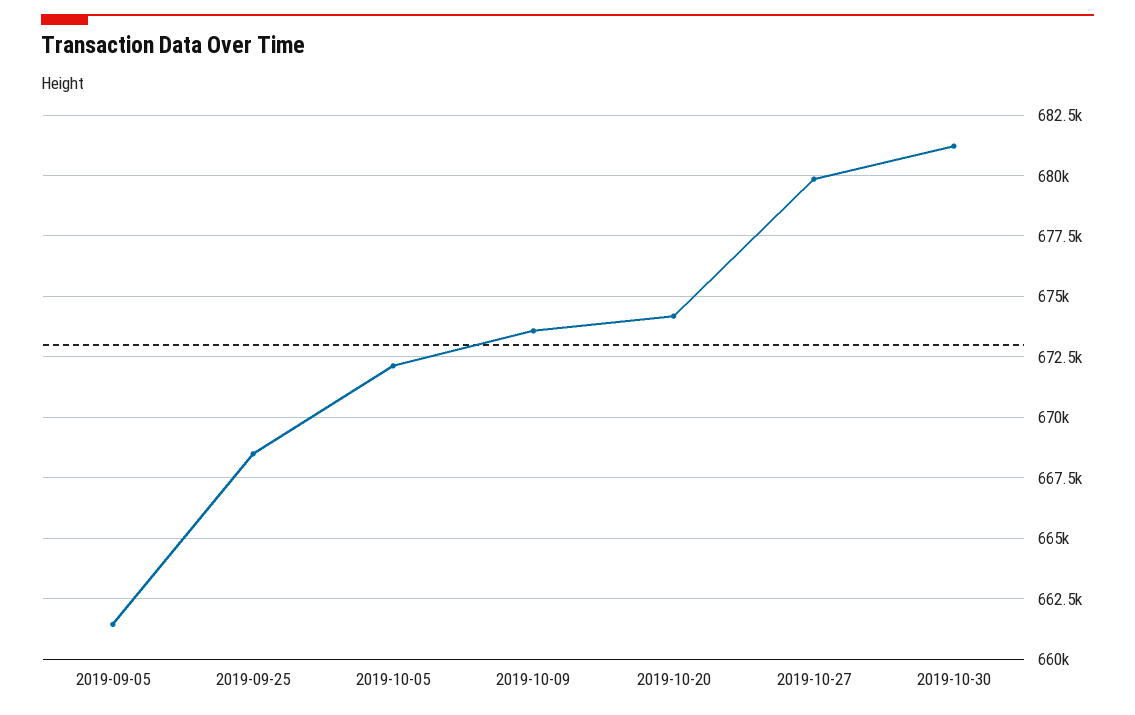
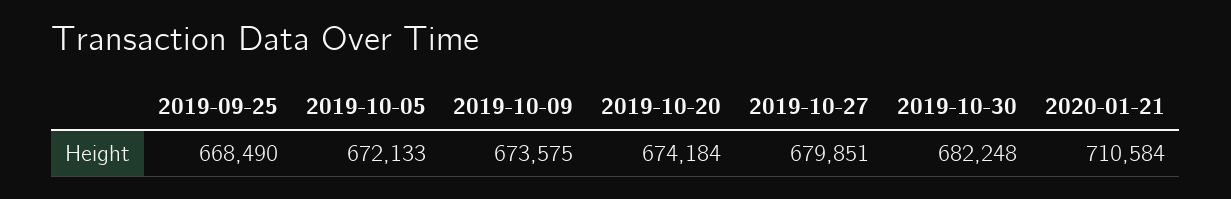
2019-09-05: 661500 -> none
2019-10-30: 681250 -> 682248
2020-01-21: none -> 710584

